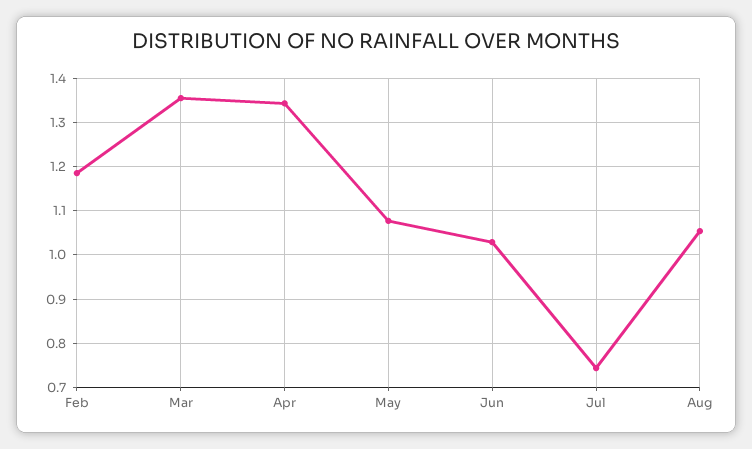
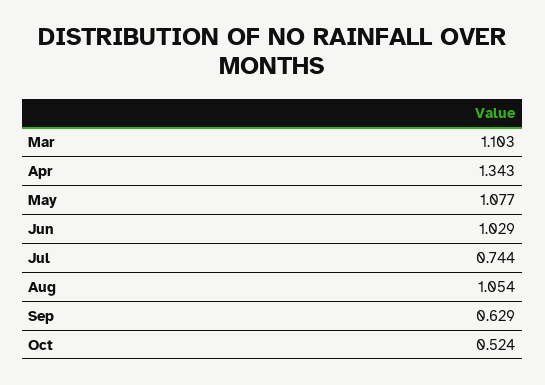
Feb: 1.18 -> none
Mar: 1.36 -> 1.103
Sep: none -> 0.629
Oct: none -> 0.524

